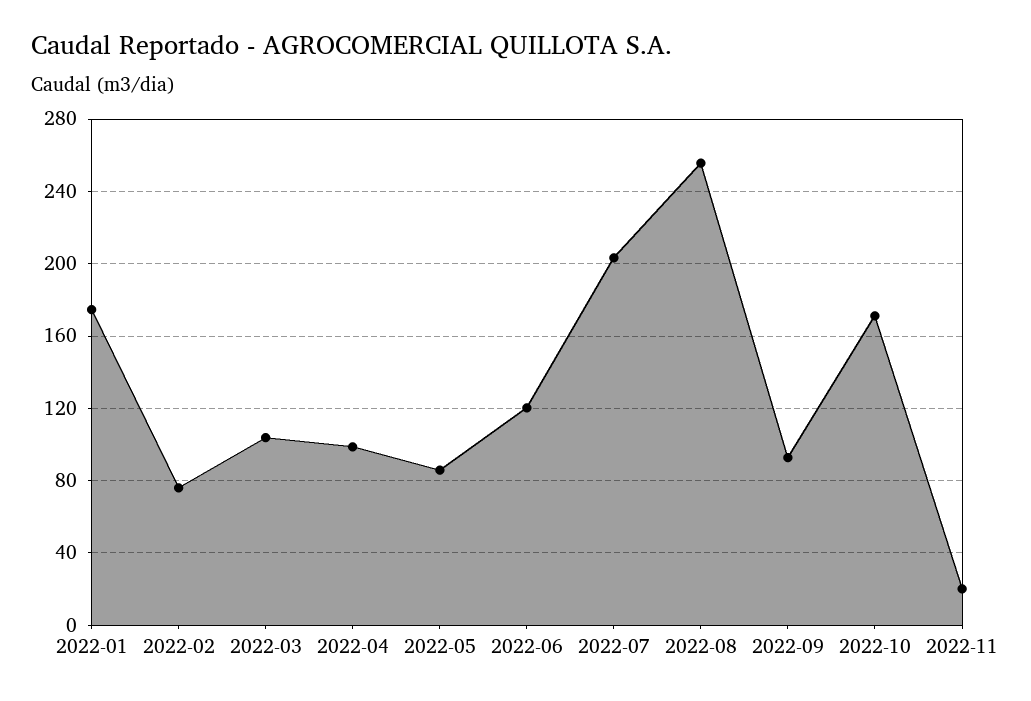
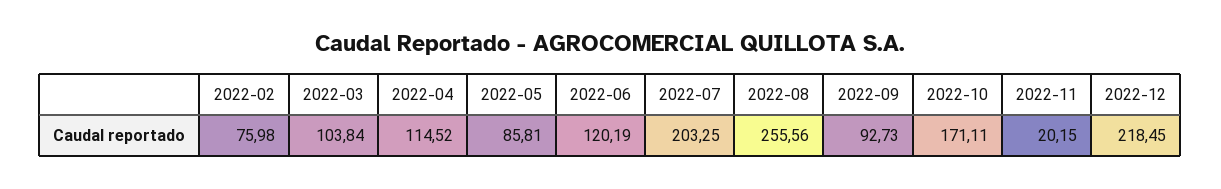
2022-01: 175 -> none
2022-04: 100 -> 114.52
2022-12: none -> 218.45

